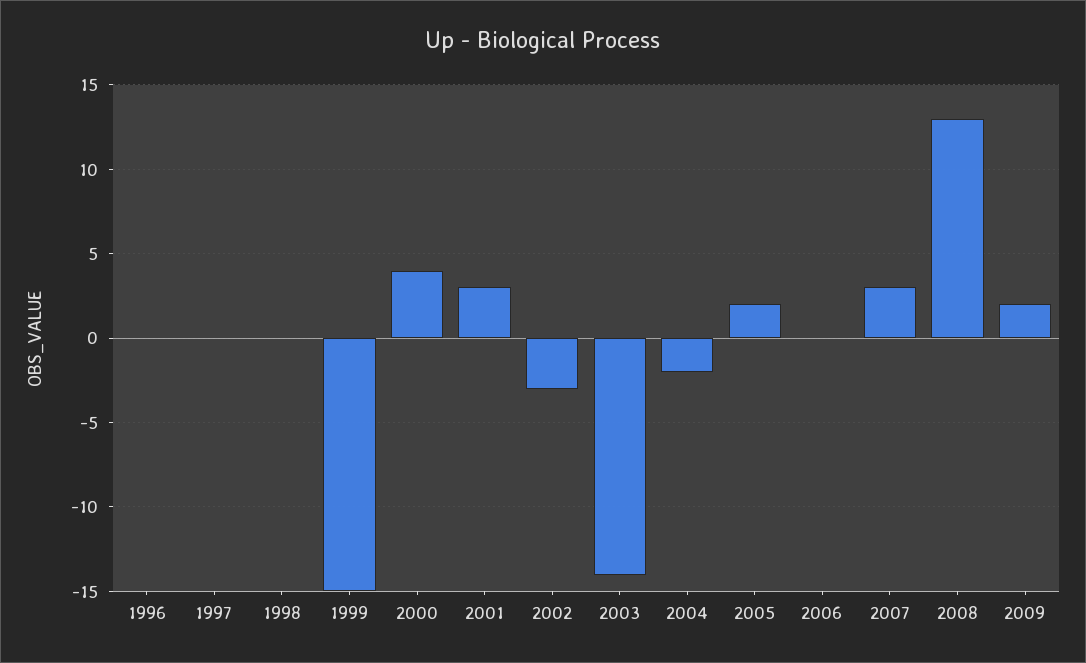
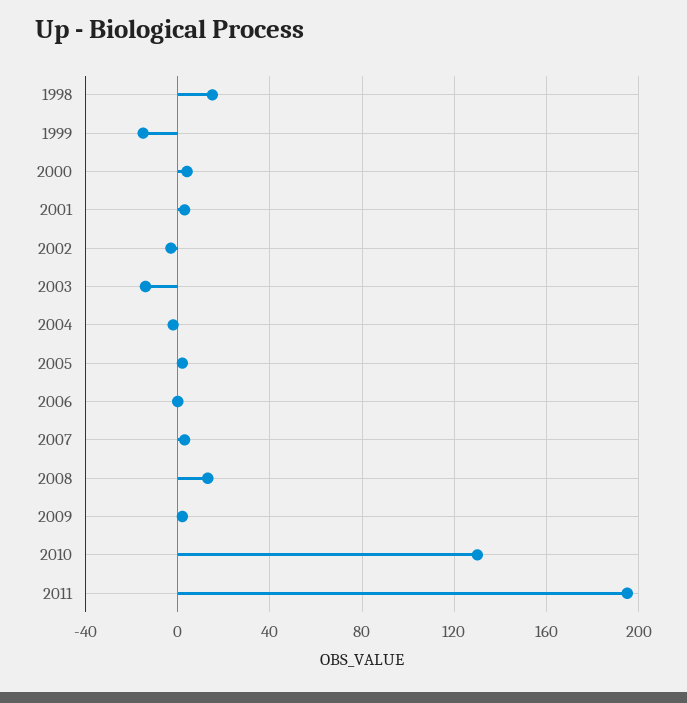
1996: 0 -> none
1997: 0 -> none
1998: 0 -> 15
2010: none -> 130
2011: none -> 195

